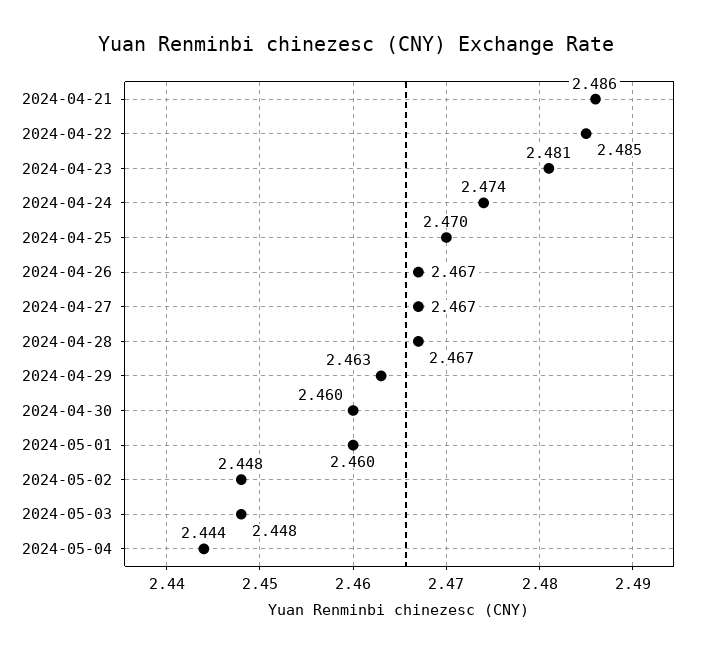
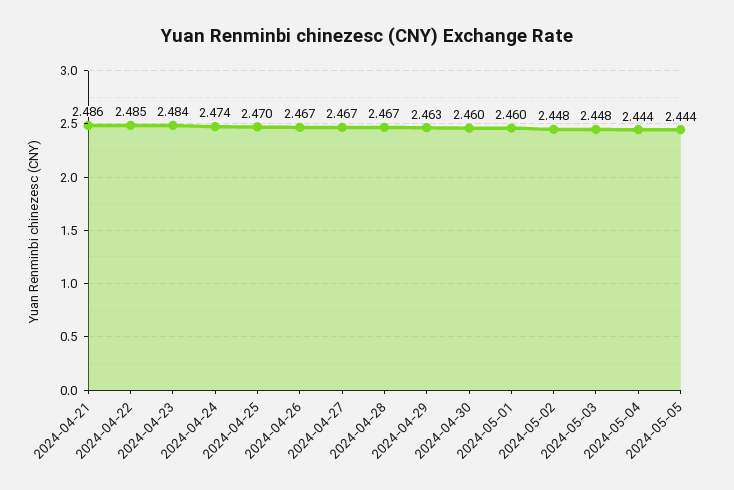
2024-04-23: 2.481 -> 2.484
2024-05-05: none -> 2.444

